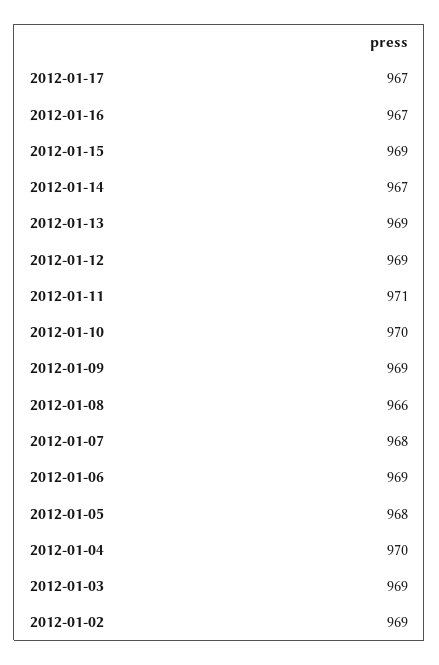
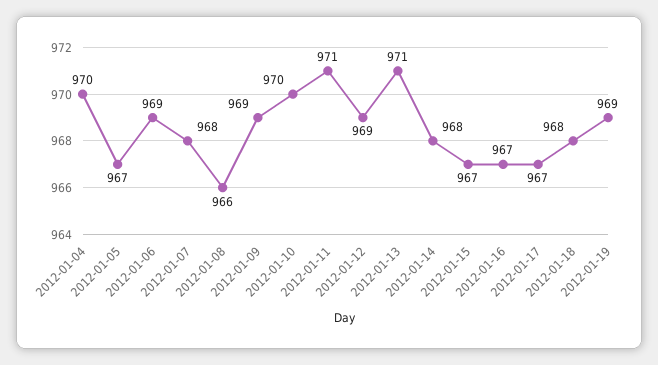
2012-01-15: 969 -> 967
2012-01-14: 967 -> 968
2012-01-13: 969 -> 971
2012-01-05: 968 -> 967
2012-01-03: 969 -> none
2012-01-02: 969 -> none
2012-01-18: none -> 968
2012-01-19: none -> 969

